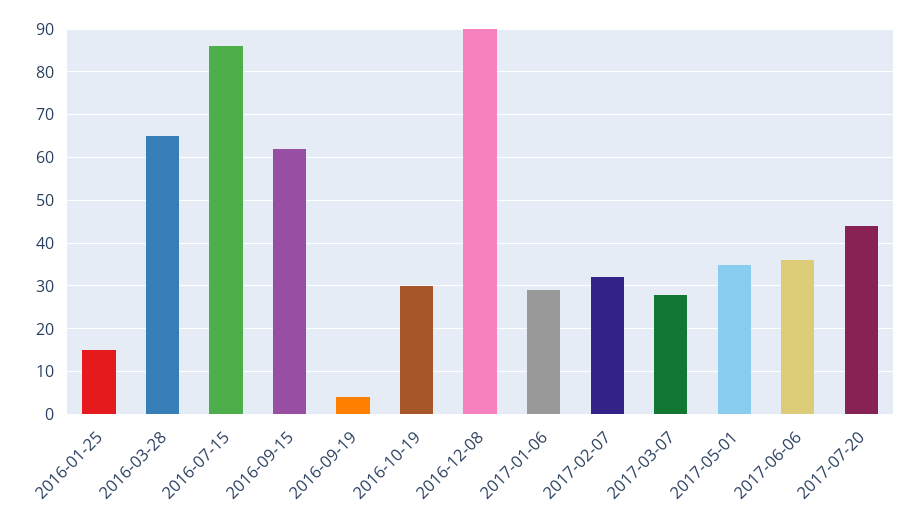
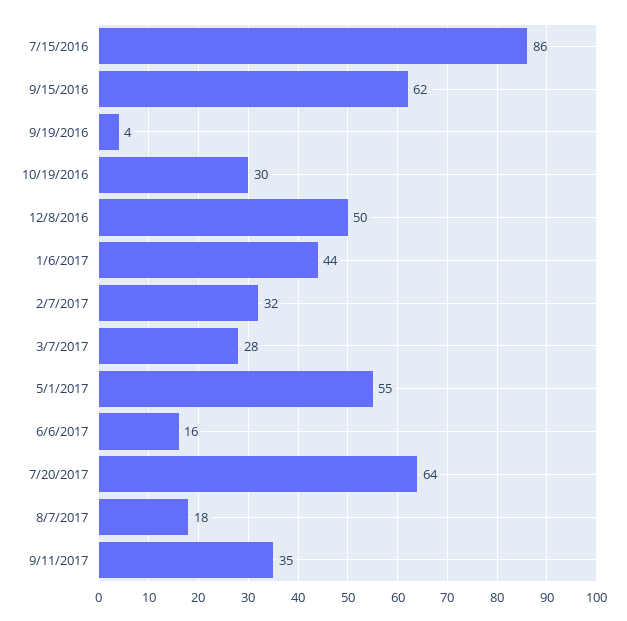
2016-01-25: 15 -> none
2016-03-28: 65 -> none
2016-12-08: 90 -> 50
2017-01-06: 30 -> 44
2017-05-01: 35 -> 55
2017-06-06: 35 -> 16
2017-07-20: 45 -> 64
8/7/2017: none -> 18
9/11/2017: none -> 35

